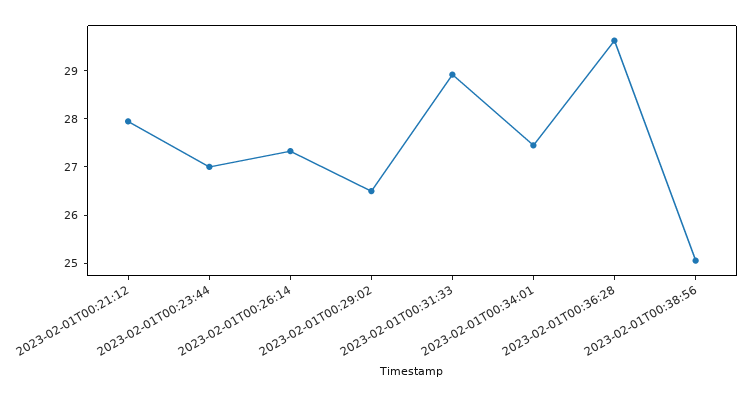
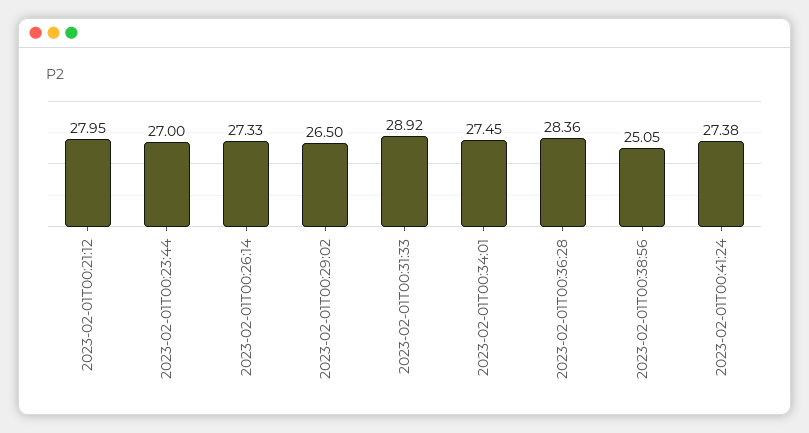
2023-02-01T00:36:28: 29.6 -> 28.36
2023-02-01T00:41:24: none -> 27.38

